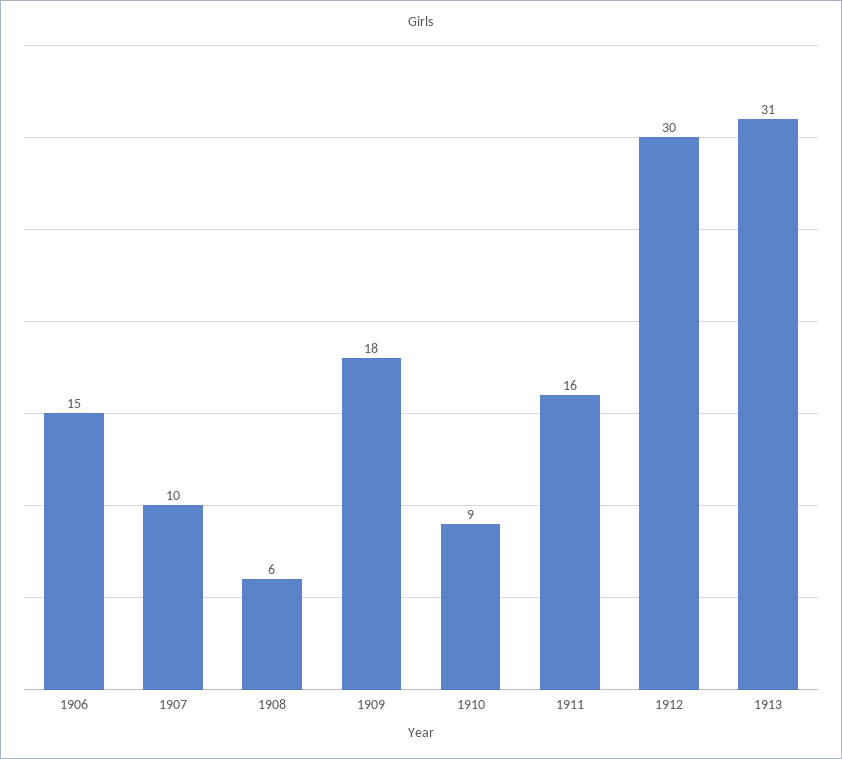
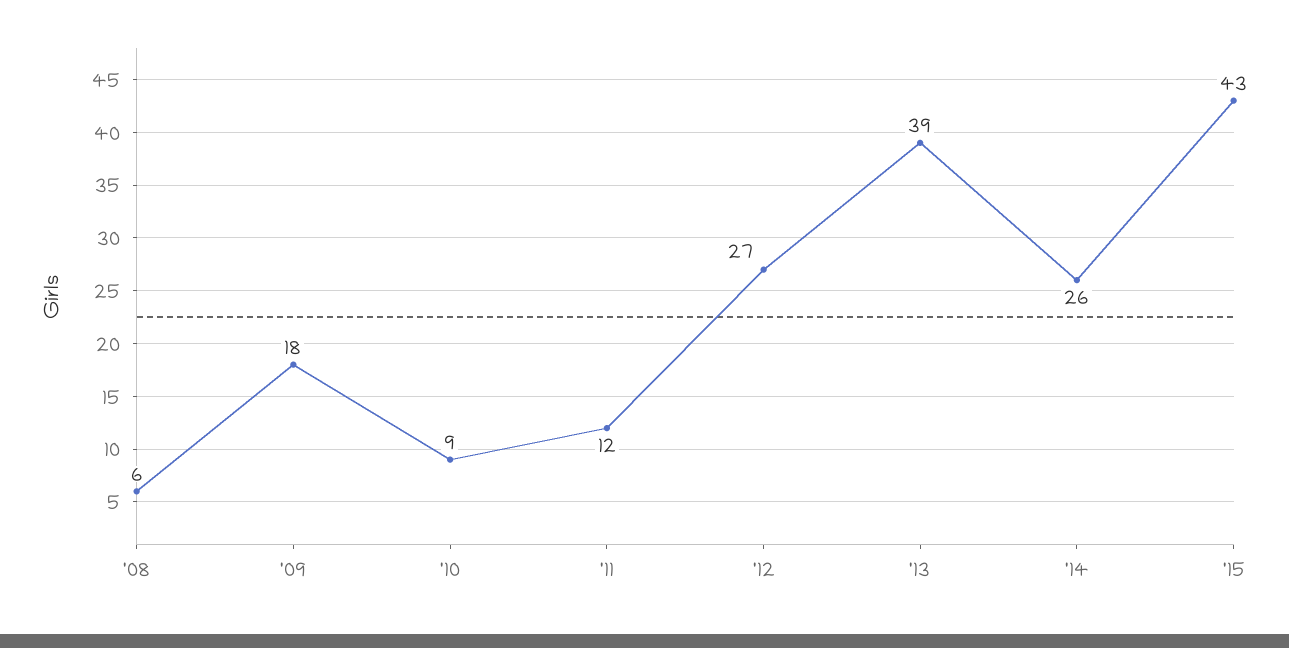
1906: 15 -> none
1907: 10 -> none
1911: 16 -> 12
1912: 30 -> 27
1913: 31 -> 39
'14: none -> 26
'15: none -> 43

